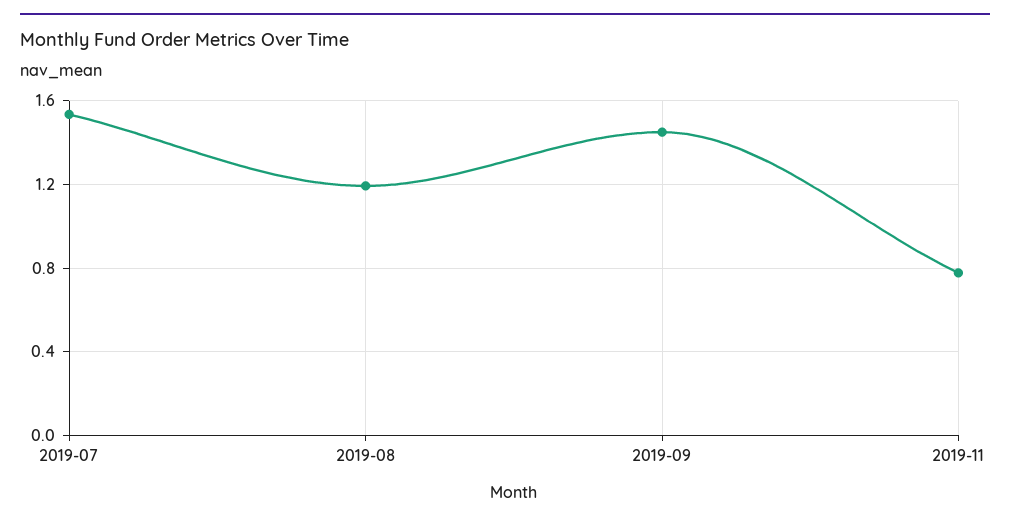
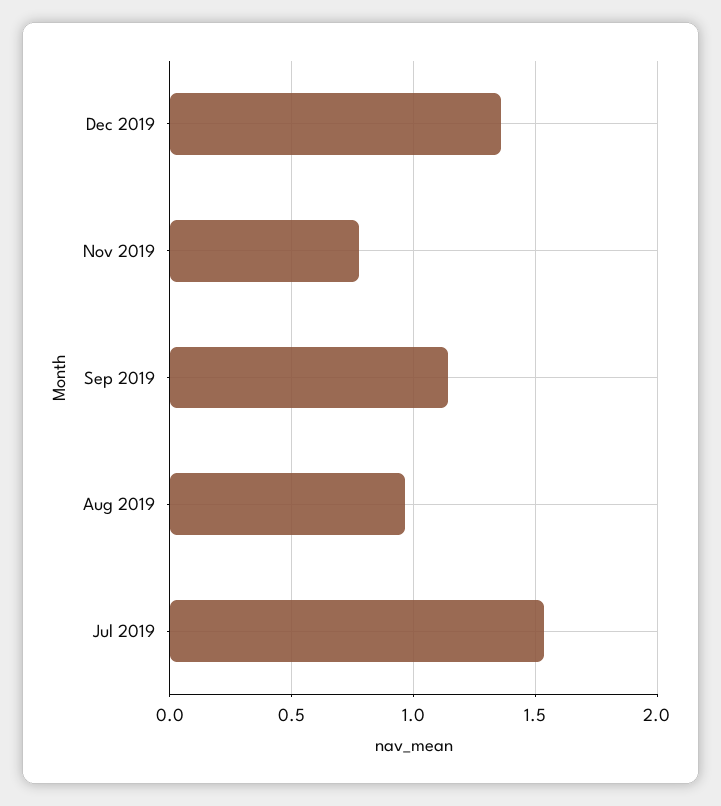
2019-08: 1.2 -> 0.95
2019-09: 1.45 -> 1.15
Dec 2019: none -> 1.35

